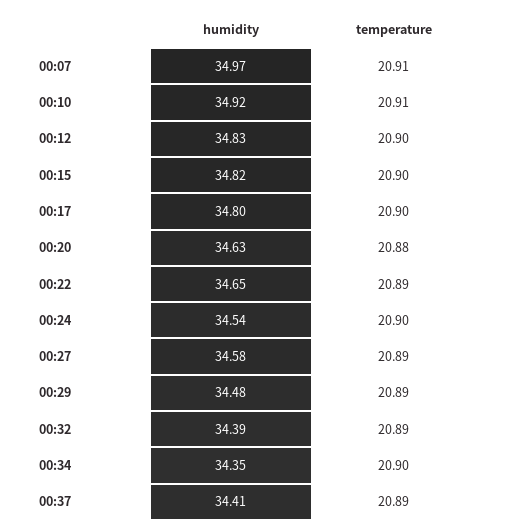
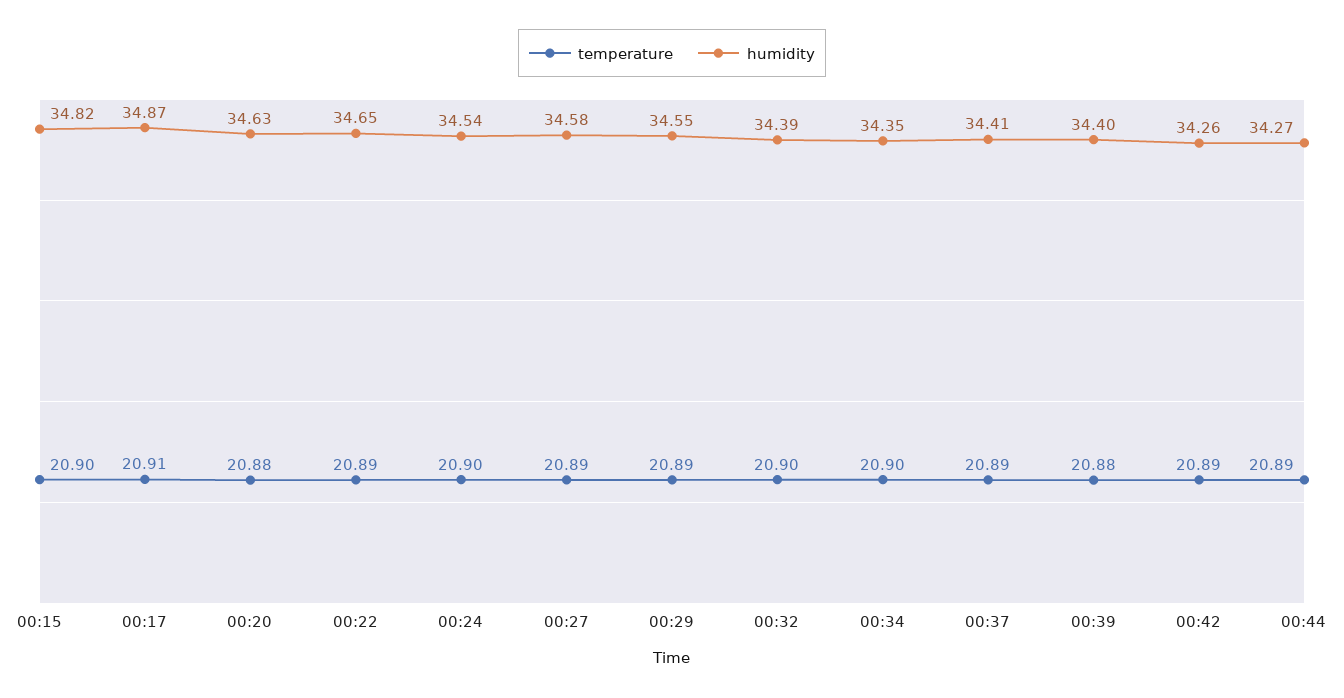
humidity, 00:07: 34.97 -> none
temperature, 00:07: 20.91 -> none
humidity, 00:10: 34.92 -> none
temperature, 00:10: 20.91 -> none
humidity, 00:12: 34.83 -> none
temperature, 00:12: 20.9 -> none
humidity, 00:17: 34.8 -> 34.87
temperature, 00:17: 20.9 -> 20.91
humidity, 00:29: 34.48 -> 34.55
temperature, 00:32: 20.89 -> 20.9
temperature, 00:39: none -> 20.88
humidity, 00:39: none -> 34.4
temperature, 00:42: none -> 20.89
humidity, 00:42: none -> 34.26
temperature, 00:44: none -> 20.89
humidity, 00:44: none -> 34.27

